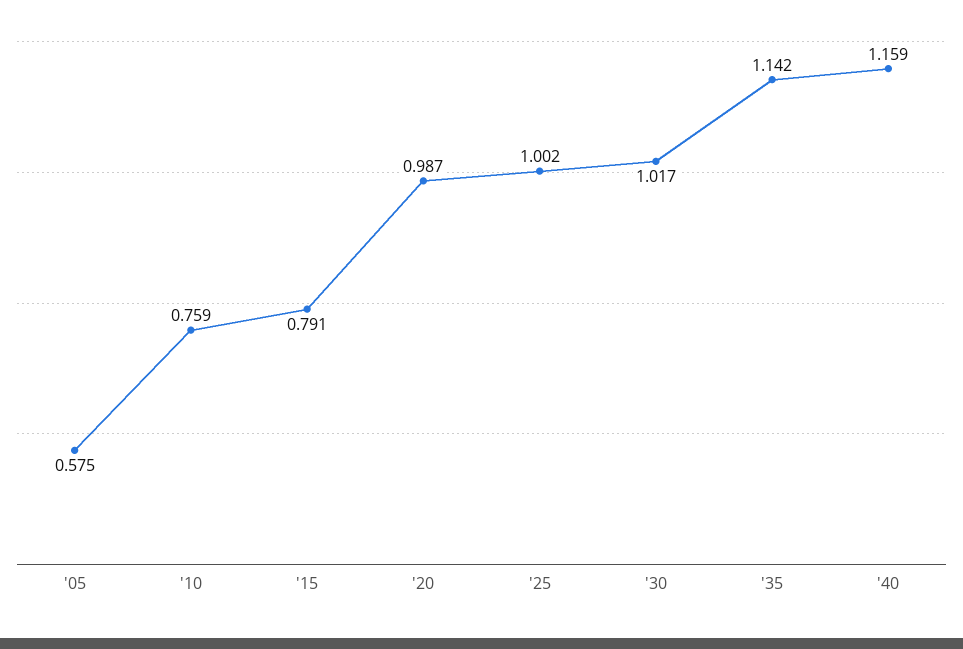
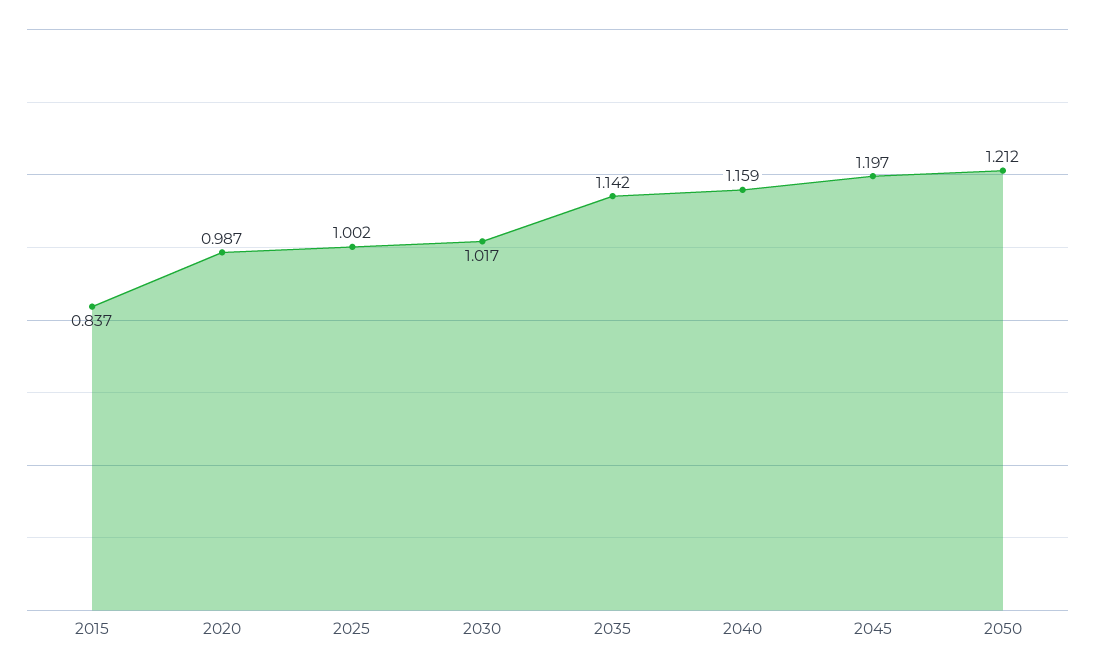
'05: 0.575 -> none
'10: 0.759 -> none
'15: 0.791 -> 0.837
2045: none -> 1.197
2050: none -> 1.212

